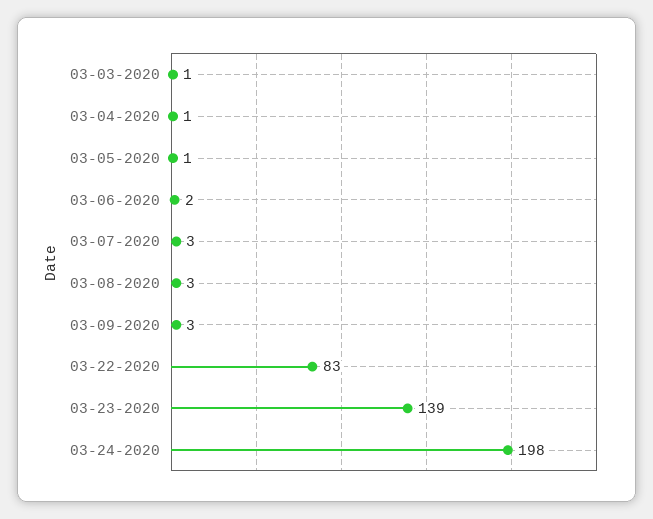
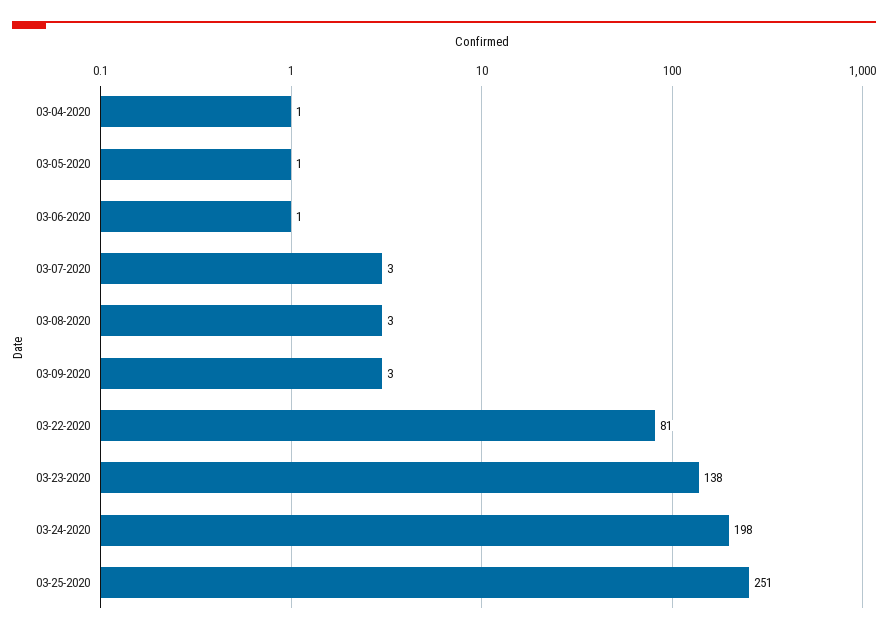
03-03-2020: 1 -> none
03-06-2020: 2 -> 1
03-22-2020: 83 -> 81
03-23-2020: 139 -> 138
03-25-2020: none -> 251

